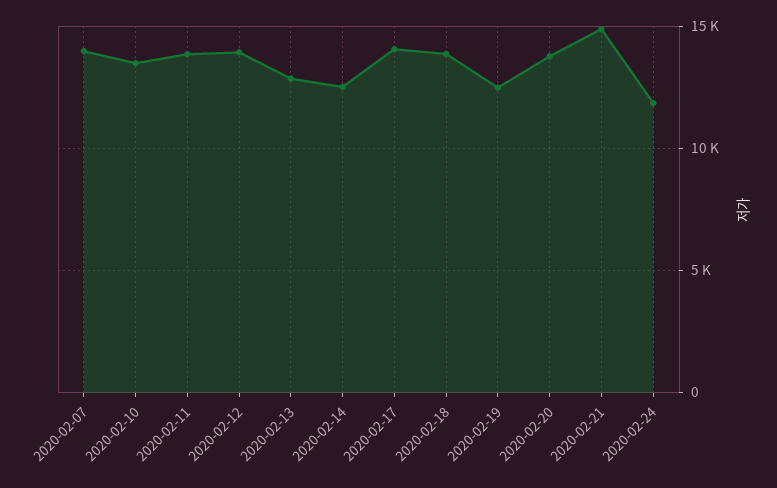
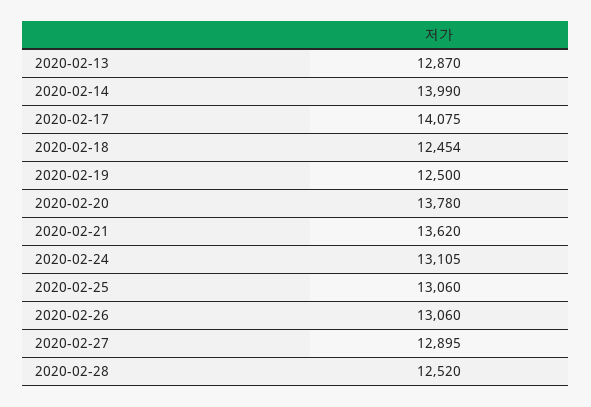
2020-02-07: 14000 -> none
2020-02-10: 13500 -> none
2020-02-11: 14000 -> none
2020-02-12: 14000 -> none
2020-02-14: 12500 -> 13990
2020-02-18: 14000 -> 12454
2020-02-21: 15000 -> 13620
2020-02-24: 12000 -> 13105
2020-02-25: none -> 13060
2020-02-26: none -> 13060
2020-02-27: none -> 12895
2020-02-28: none -> 12520

